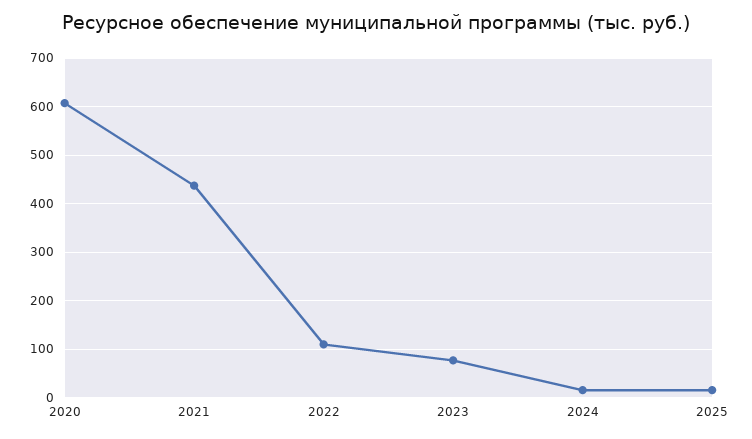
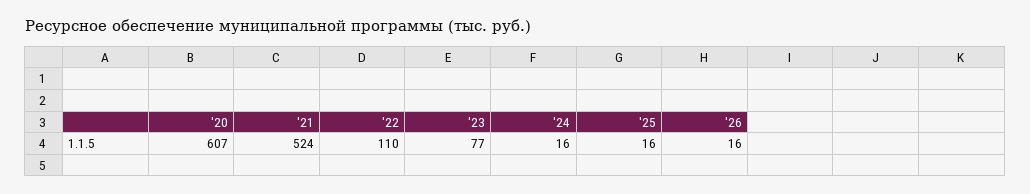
2021: 440 -> 524
'26: none -> 16

